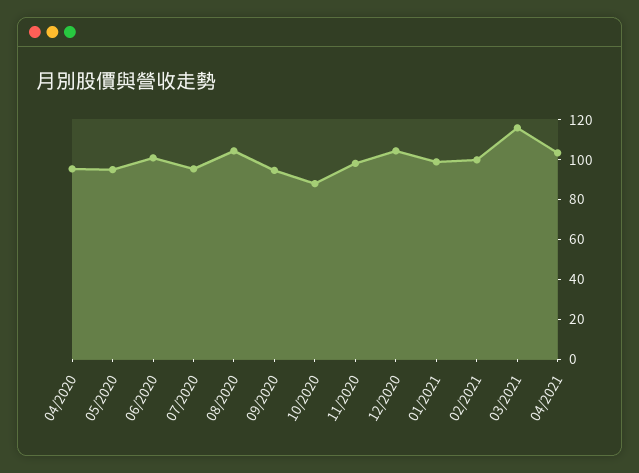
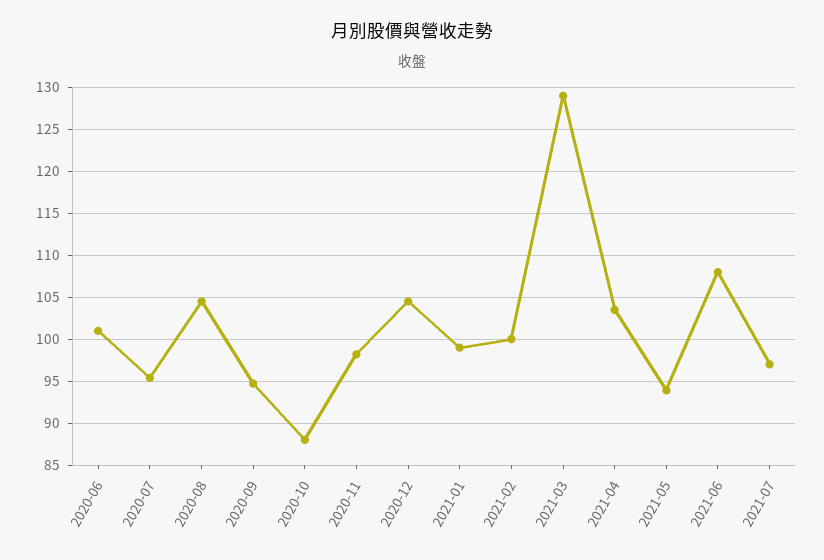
04/2020: 95 -> none
05/2020: 95 -> none
03/2021: 115 -> 129
2021-05: none -> 94
2021-06: none -> 108
2021-07: none -> 97

